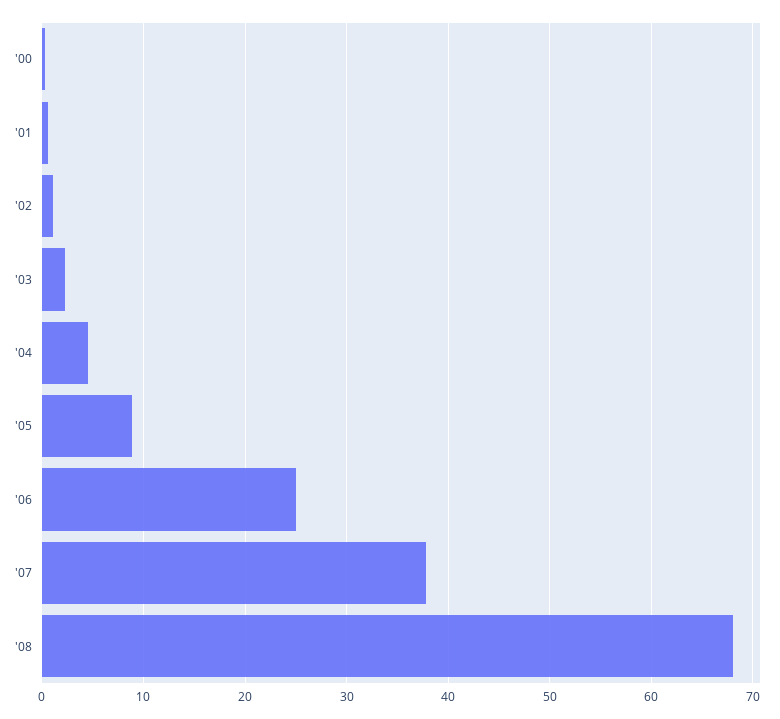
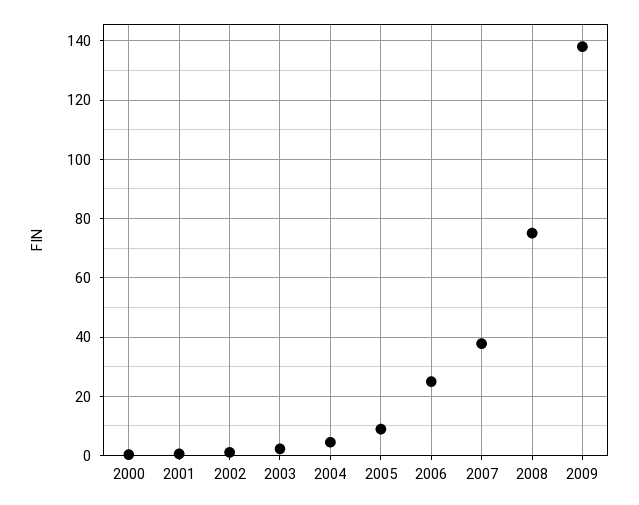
'08: 68 -> 75
2009: none -> 137.5

